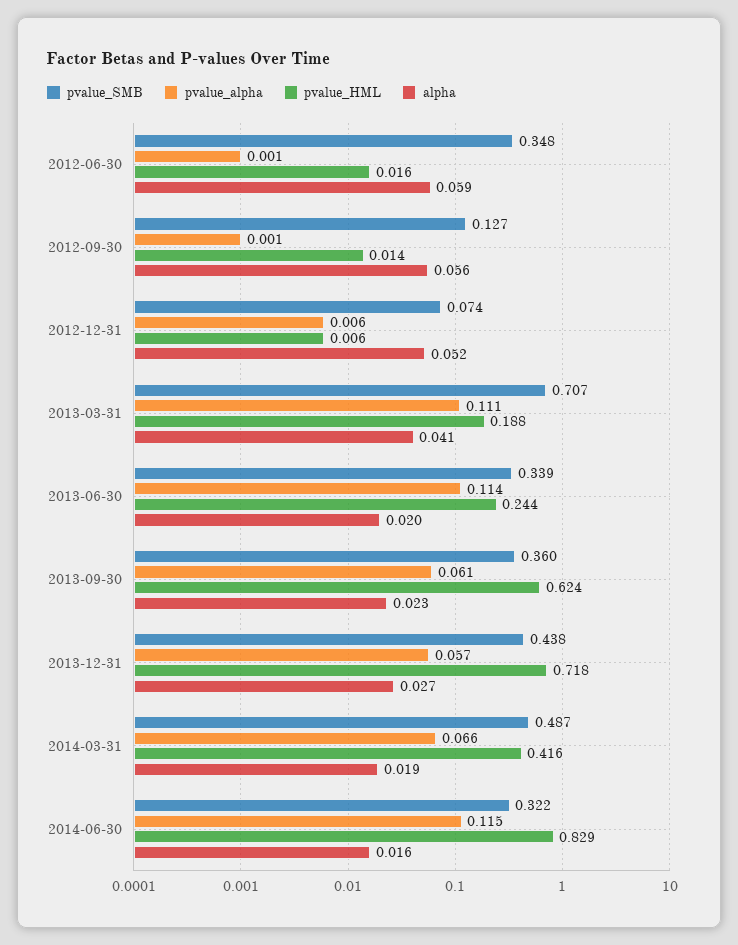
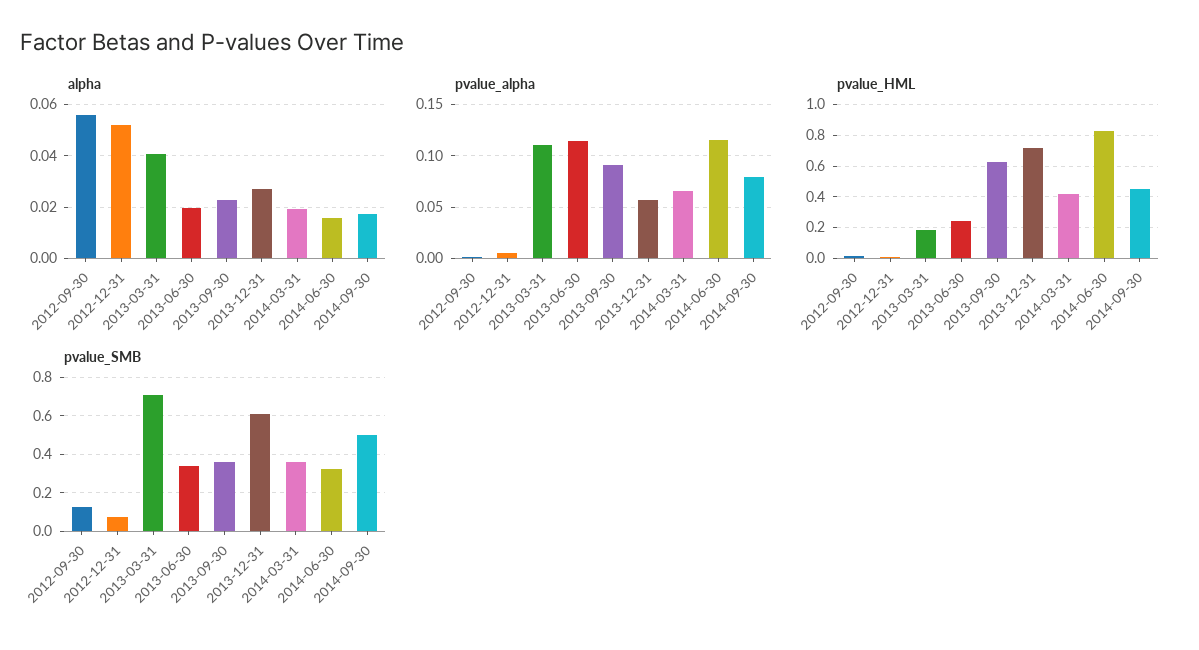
pvalue_SMB, 2012-06-30: 0.348 -> none
pvalue_alpha, 2012-06-30: 0.001 -> none
pvalue_HML, 2012-06-30: 0.016 -> none
alpha, 2012-06-30: 0.059 -> none
pvalue_alpha, 2013-09-30: 0.061 -> 0.09
pvalue_SMB, 2013-12-31: 0.438 -> 0.6
pvalue_SMB, 2014-03-31: 0.487 -> 0.35
alpha, 2014-09-30: none -> 0.0175
pvalue_alpha, 2014-09-30: none -> 0.08
pvalue_HML, 2014-09-30: none -> 0.45
pvalue_SMB, 2014-09-30: none -> 0.5

